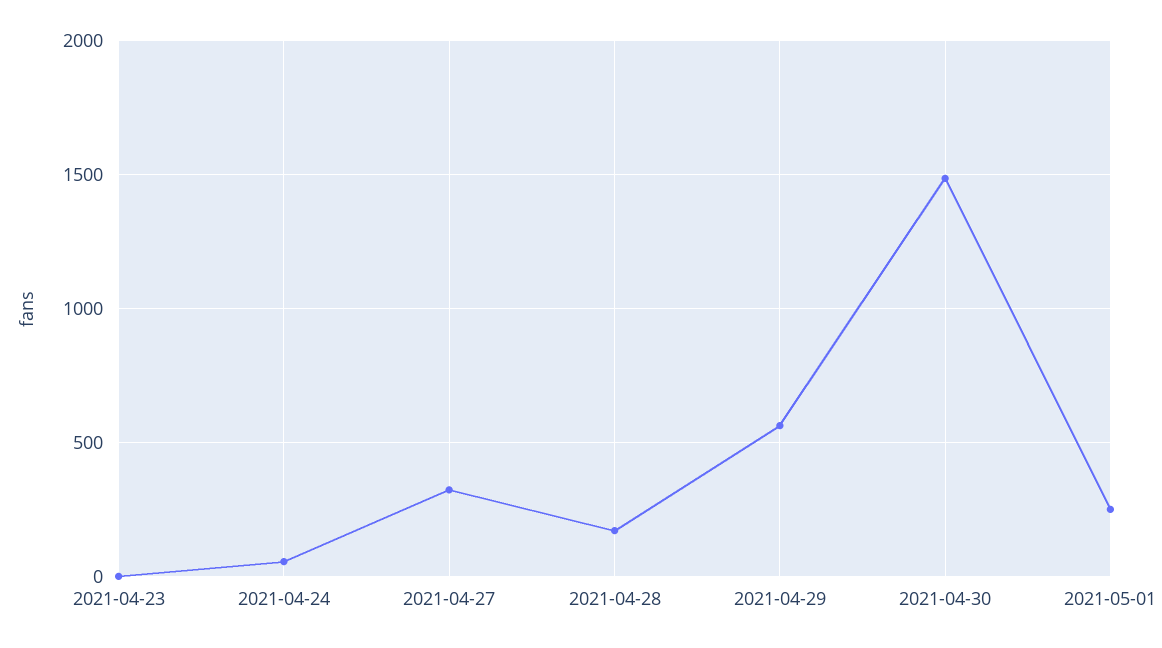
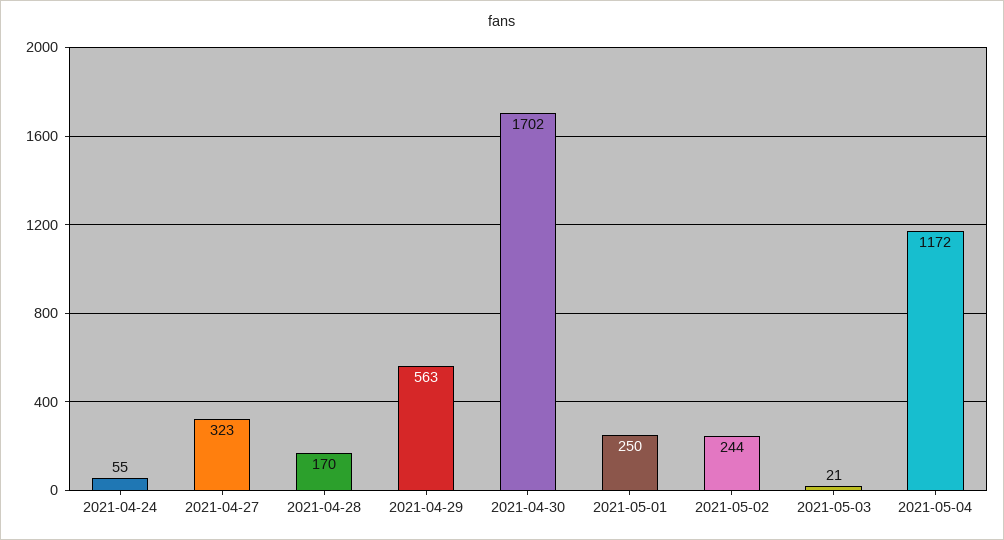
2021-04-23: 0 -> none
2021-04-30: 1500 -> 1702
2021-05-02: none -> 244
2021-05-03: none -> 21
2021-05-04: none -> 1172

